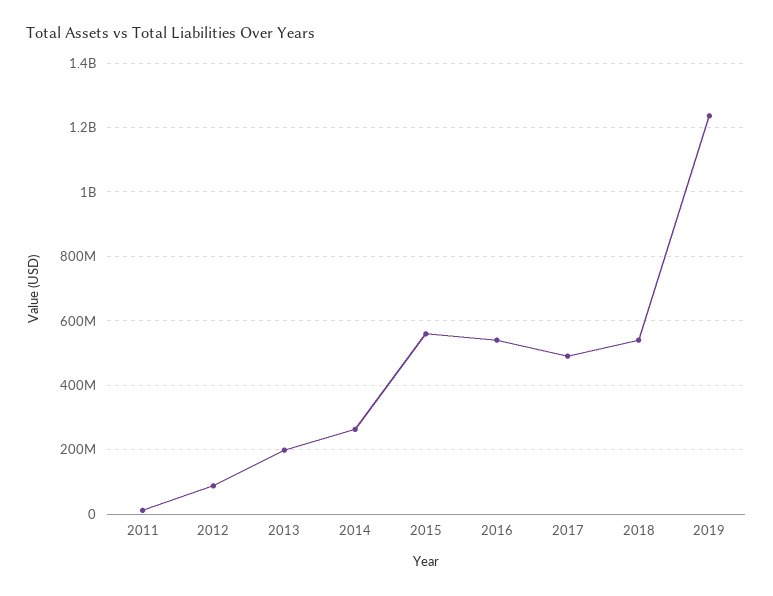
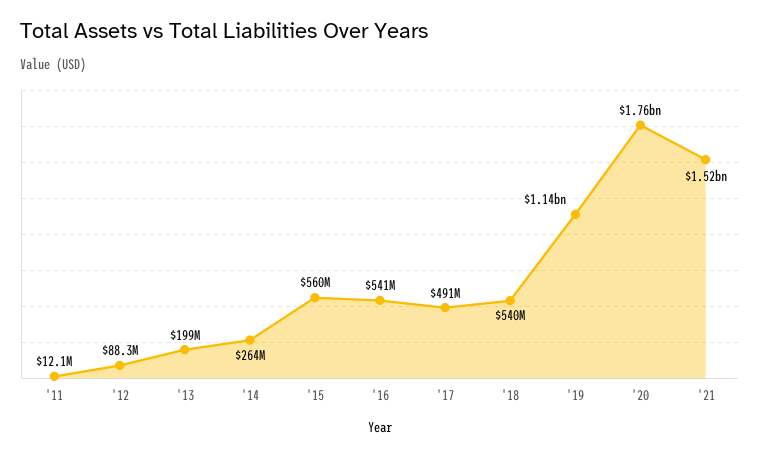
2019: 1240000000 -> 1140000000
'20: none -> 1760000000
'21: none -> 1520000000

